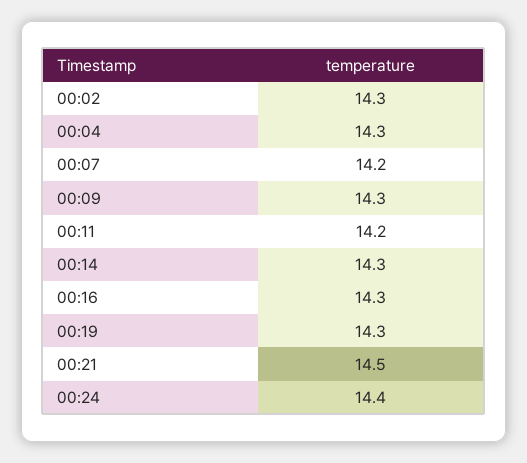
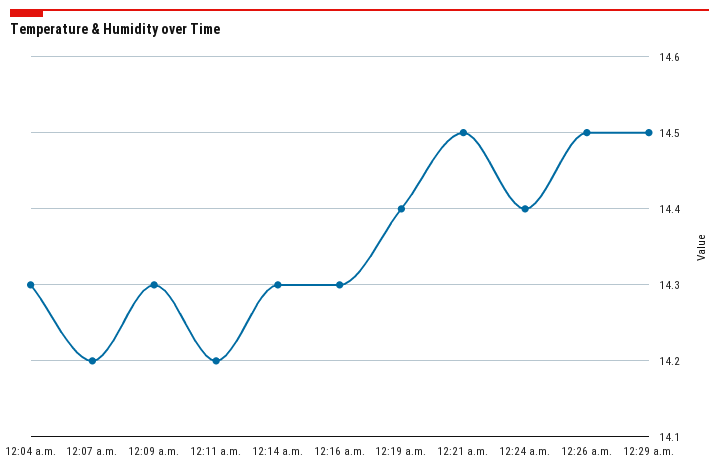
00:02: 14.3 -> none
00:19: 14.3 -> 14.4
12:26 a.m.: none -> 14.5
12:29 a.m.: none -> 14.5

